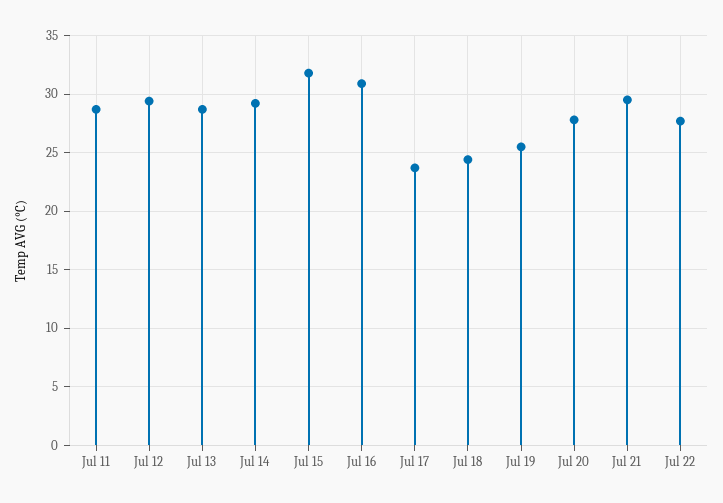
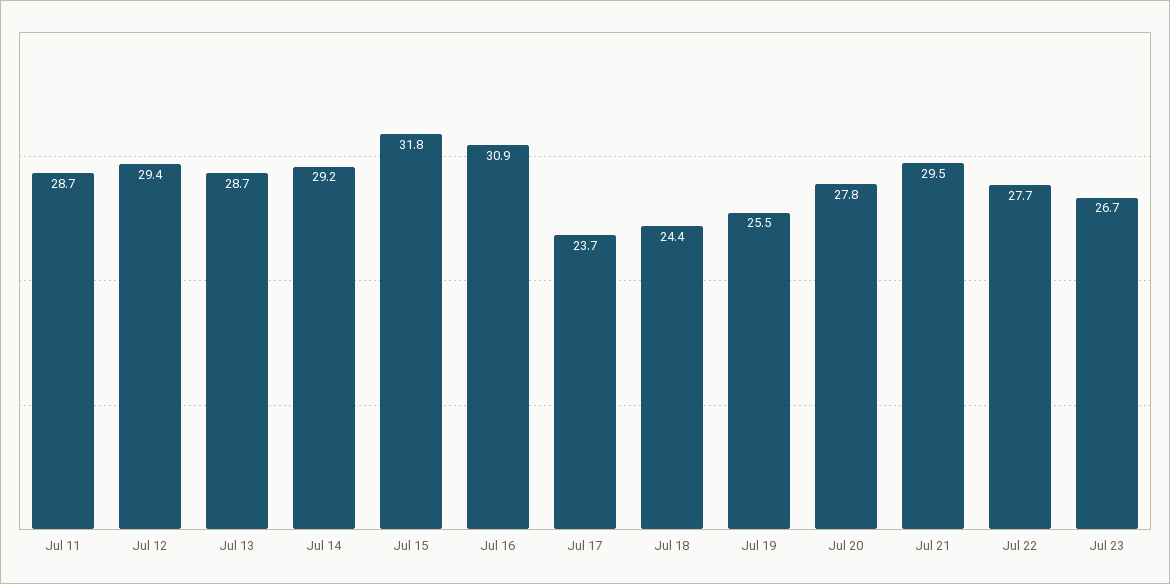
Jul 23: none -> 26.7

